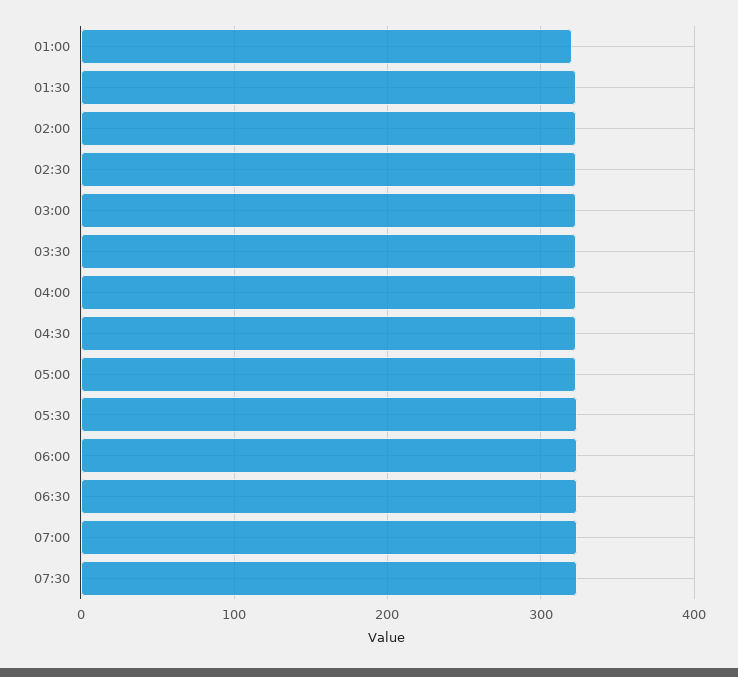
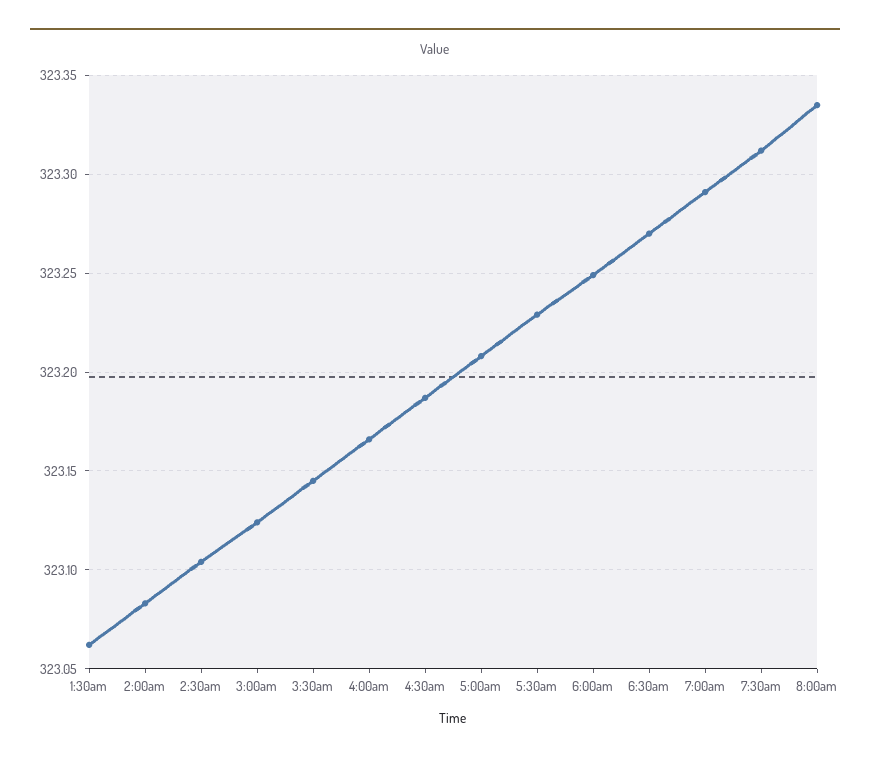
01:00: 320 -> none
8:00am: none -> 323.335

